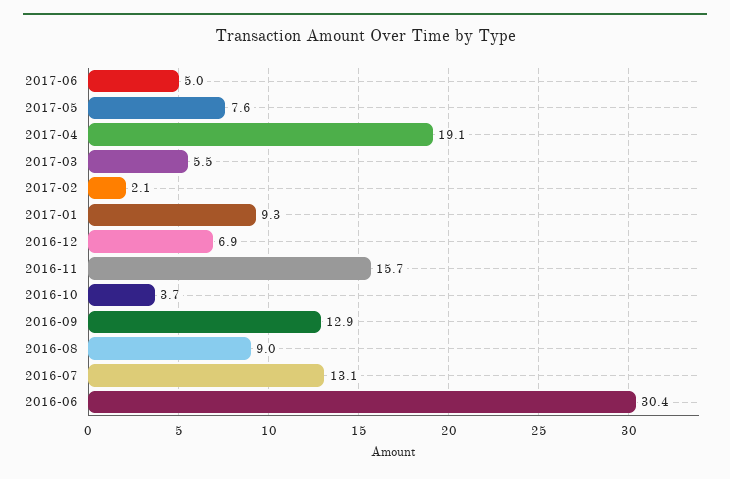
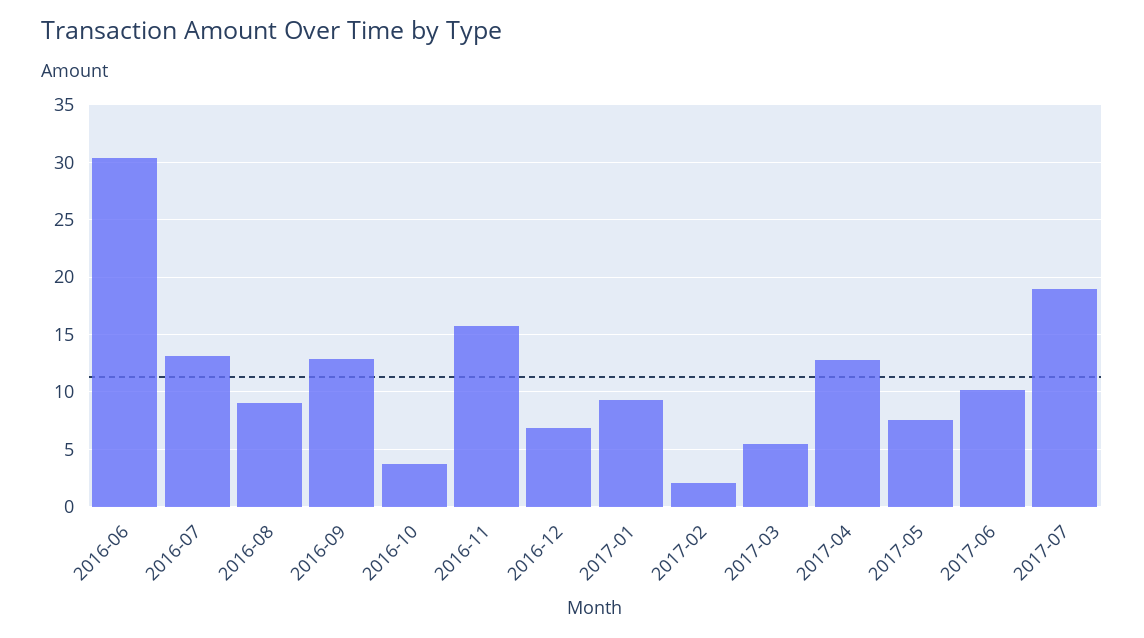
2017-06: 5 -> 10
2017-04: 19.1 -> 13
2017-07: none -> 19

